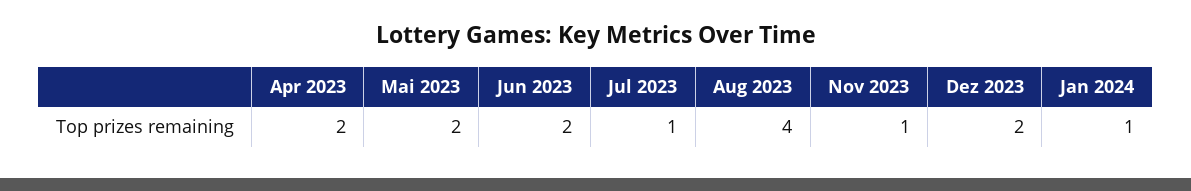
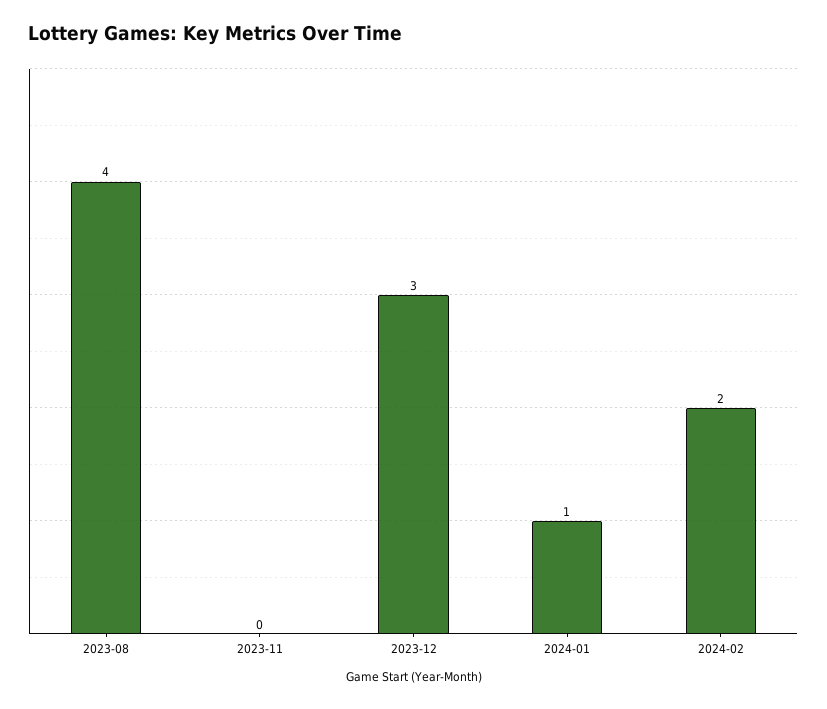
Apr 2023: 2 -> none
Mai 2023: 2 -> none
Jun 2023: 2 -> none
Jul 2023: 1 -> none
Nov 2023: 1 -> 0
Dez 2023: 2 -> 3
2024-02: none -> 2

